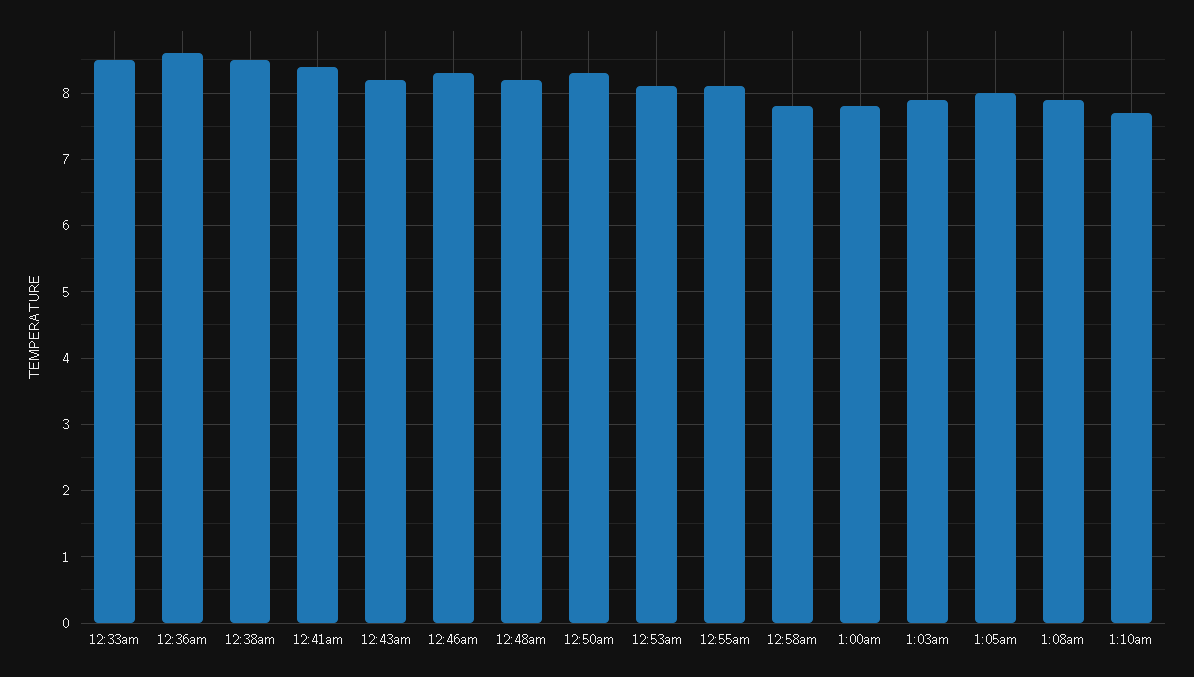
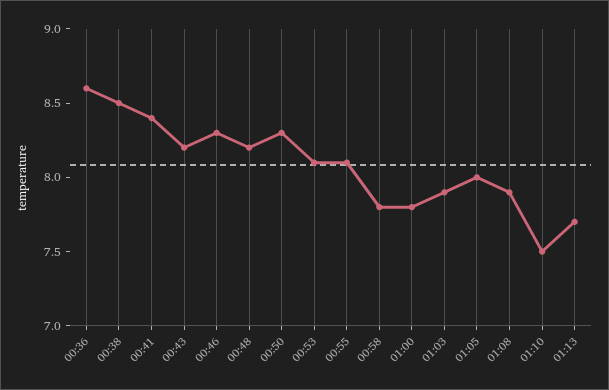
12:33am: 8.5 -> none
1:10am: 7.7 -> 7.5
01:13: none -> 7.7

